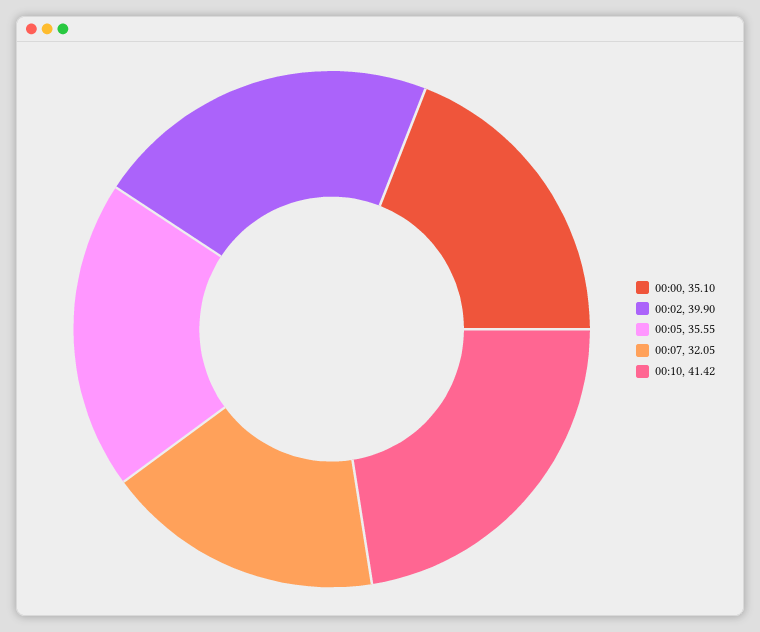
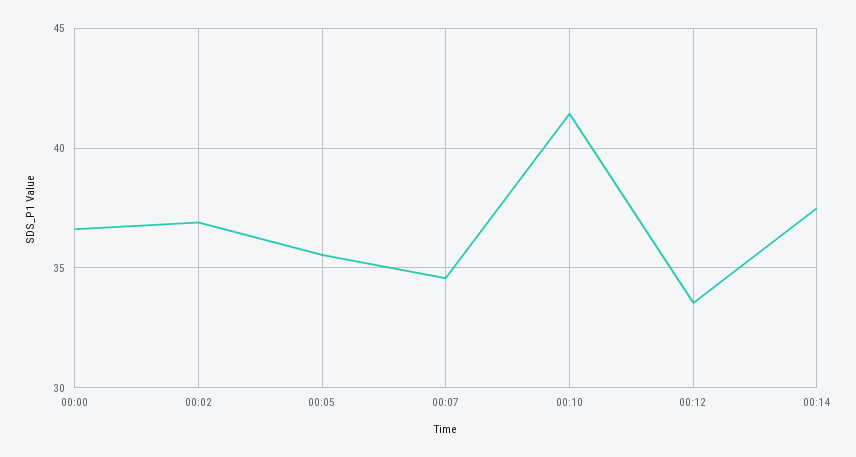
00:00: 35.1 -> 36.5
00:02: 39.9 -> 37
00:07: 32.05 -> 34.5
00:12: none -> 33.5
00:14: none -> 37.5

